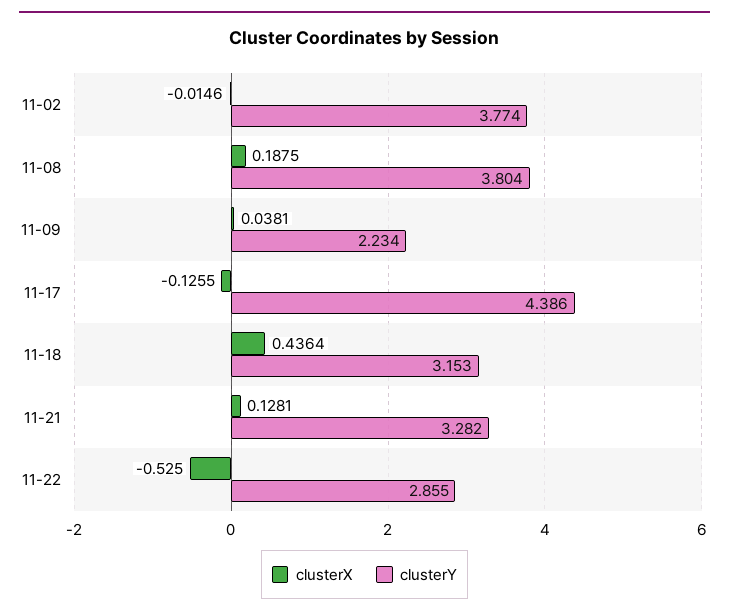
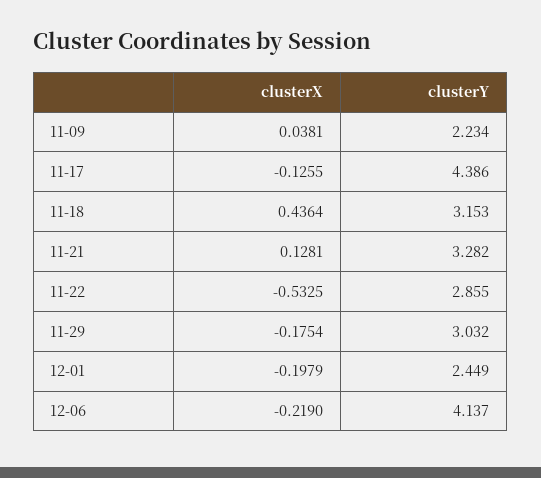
clusterX, 11-02: -0.0146 -> none
clusterY, 11-02: 3.774 -> none
clusterX, 11-08: 0.1875 -> none
clusterY, 11-08: 3.804 -> none
clusterX, 11-22: -0.525 -> -0.5325
clusterX, 11-29: none -> -0.1754
clusterY, 11-29: none -> 3.032
clusterX, 12-01: none -> -0.1979
clusterY, 12-01: none -> 2.449
clusterX, 12-06: none -> -0.219
clusterY, 12-06: none -> 4.137

